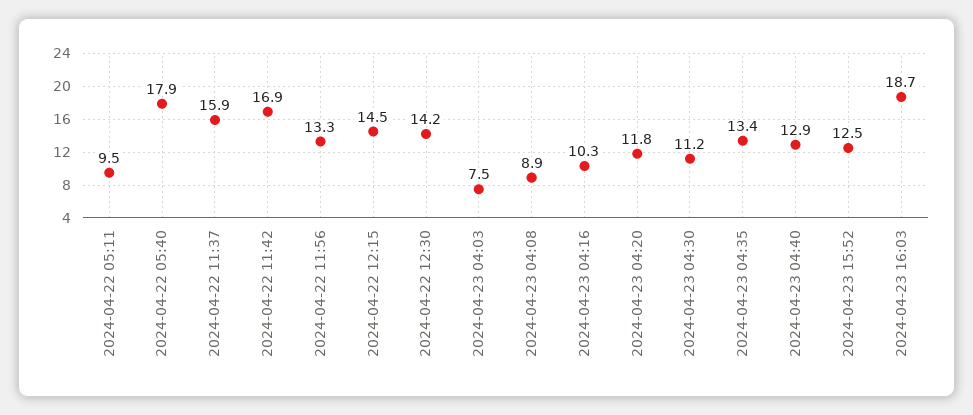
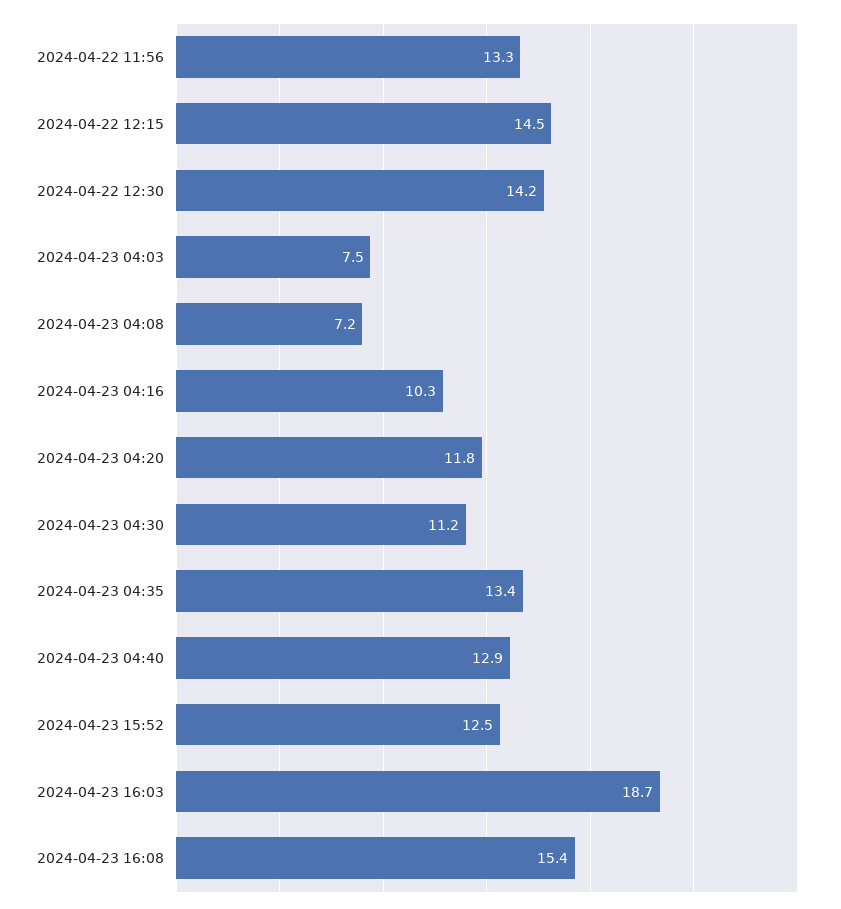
2024-04-22 05:11: 9.5 -> none
2024-04-22 05:40: 17.9 -> none
2024-04-22 11:37: 15.9 -> none
2024-04-22 11:42: 16.9 -> none
2024-04-23 04:08: 8.9 -> 7.2
2024-04-23 16:08: none -> 15.4

